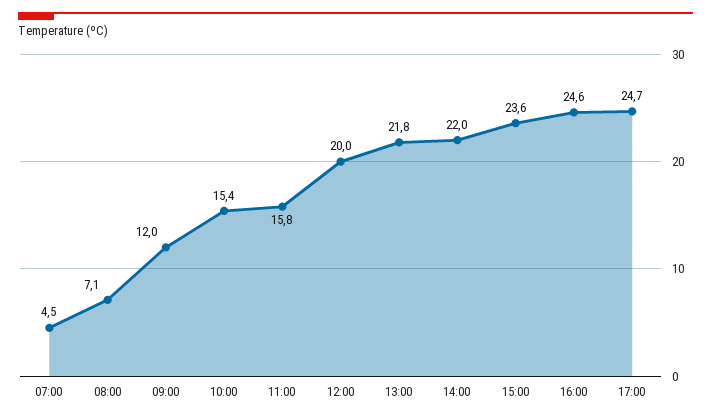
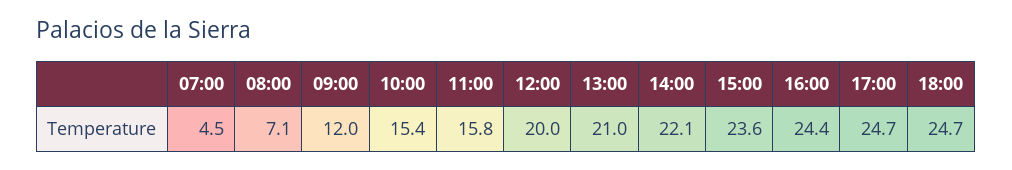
13:00: 21.8 -> 21
14:00: 22 -> 22.1
16:00: 24.6 -> 24.4
18:00: none -> 24.7

